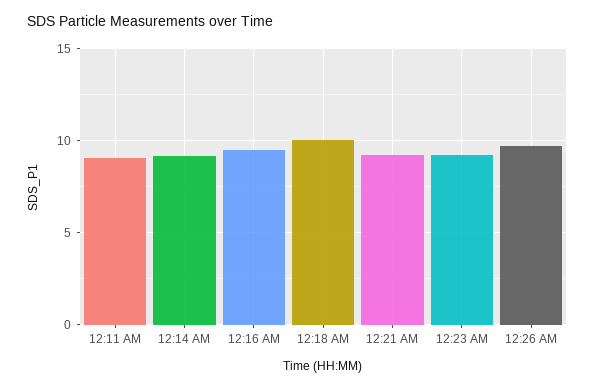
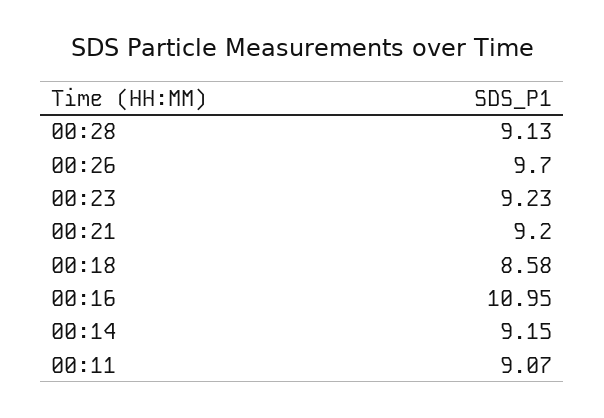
12:16 AM: 9.5 -> 10.95
12:18 AM: 10 -> 8.58
00:28: none -> 9.13

